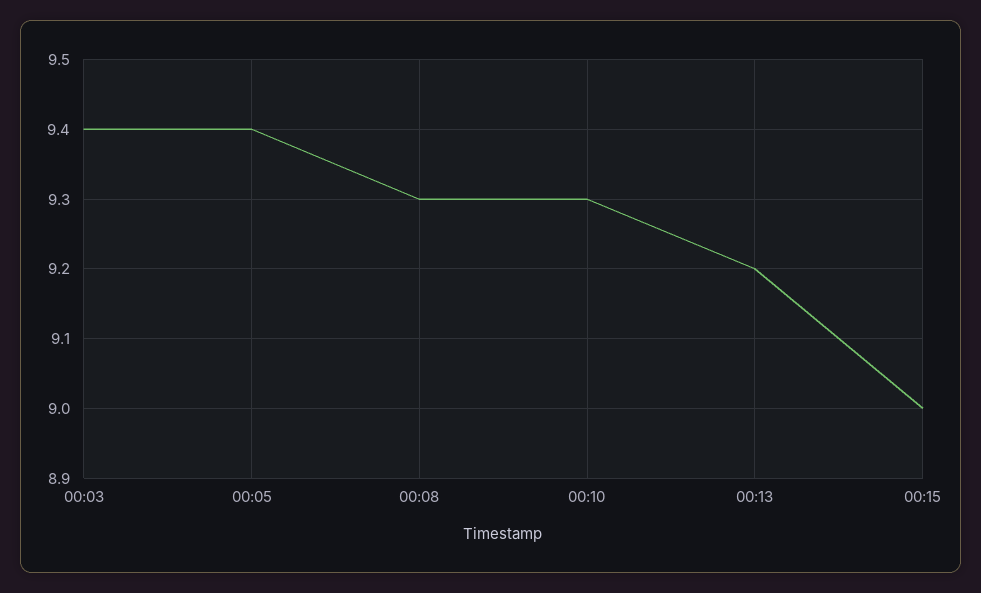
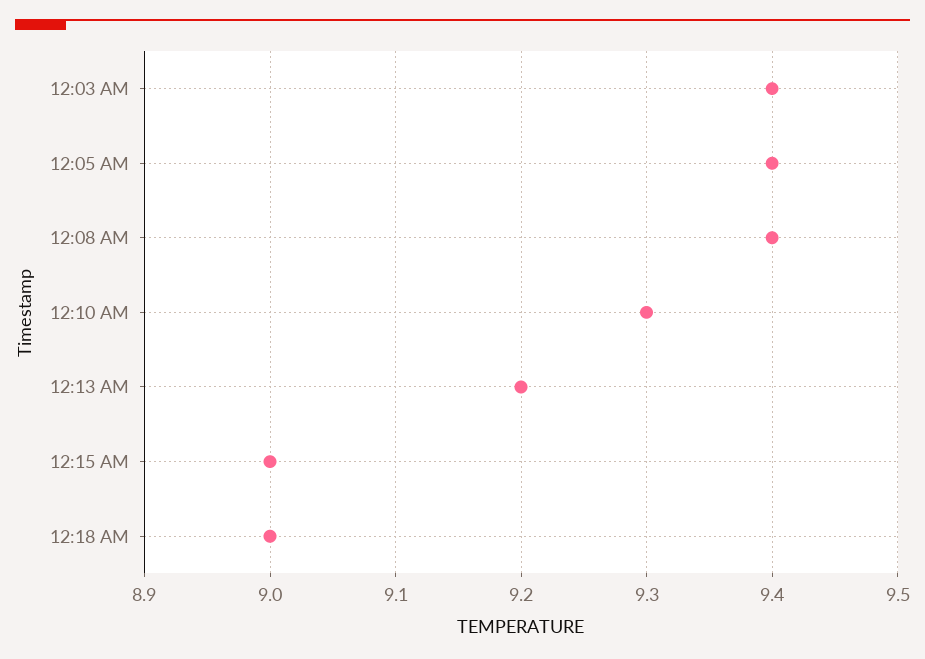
00:08: 9.3 -> 9.4
12:18 AM: none -> 9

